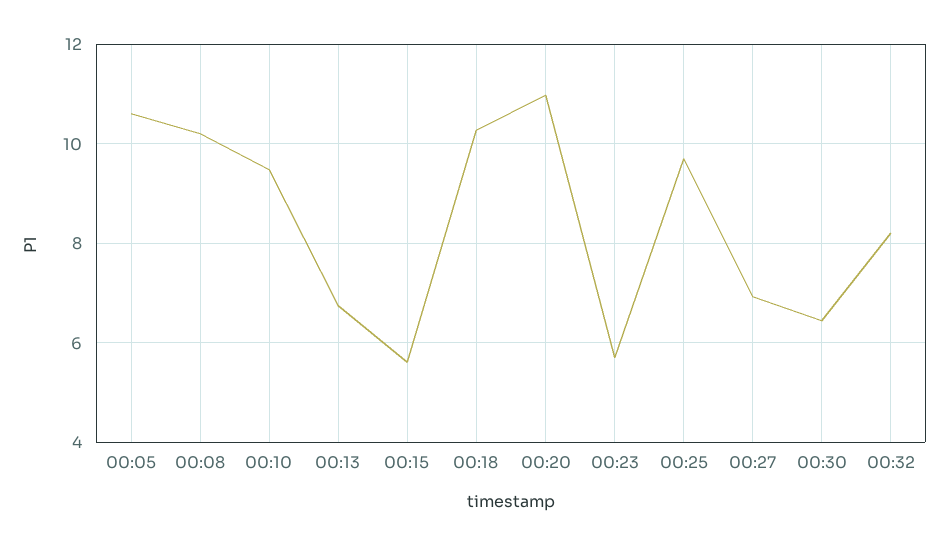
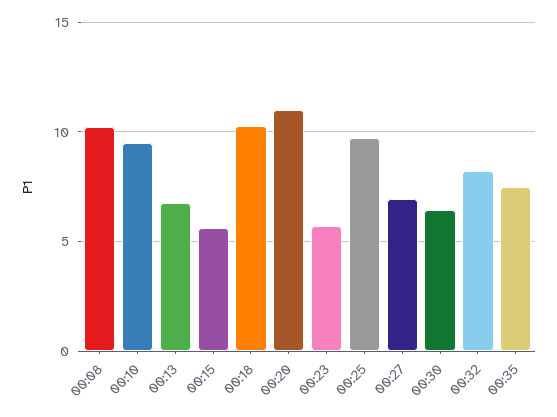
00:05: 10.6 -> none
00:35: none -> 7.5

